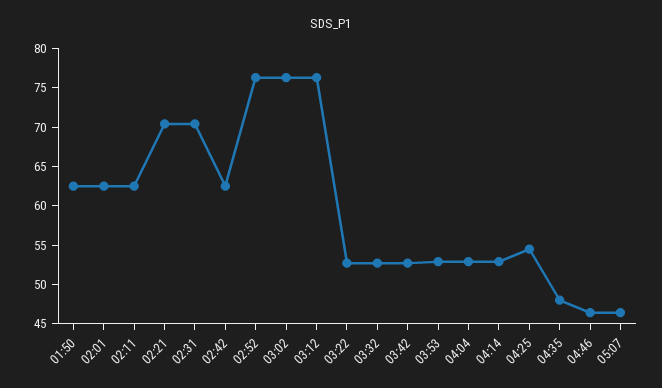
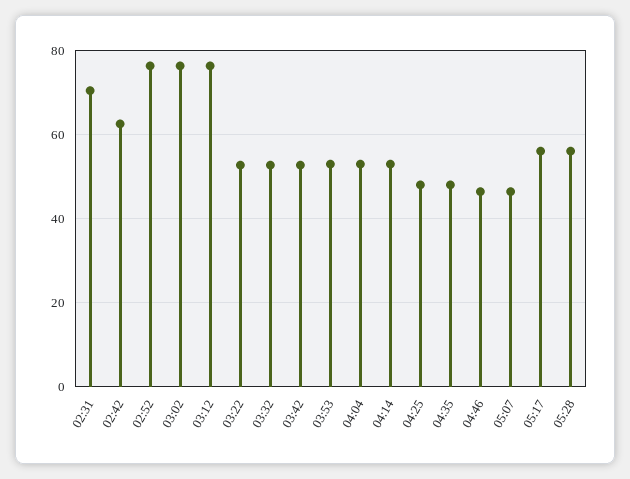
01:50: 62.5 -> none
02:01: 62.5 -> none
02:11: 62.5 -> none
02:21: 70 -> none
04:25: 55 -> 48
05:17: none -> 56
05:28: none -> 56

